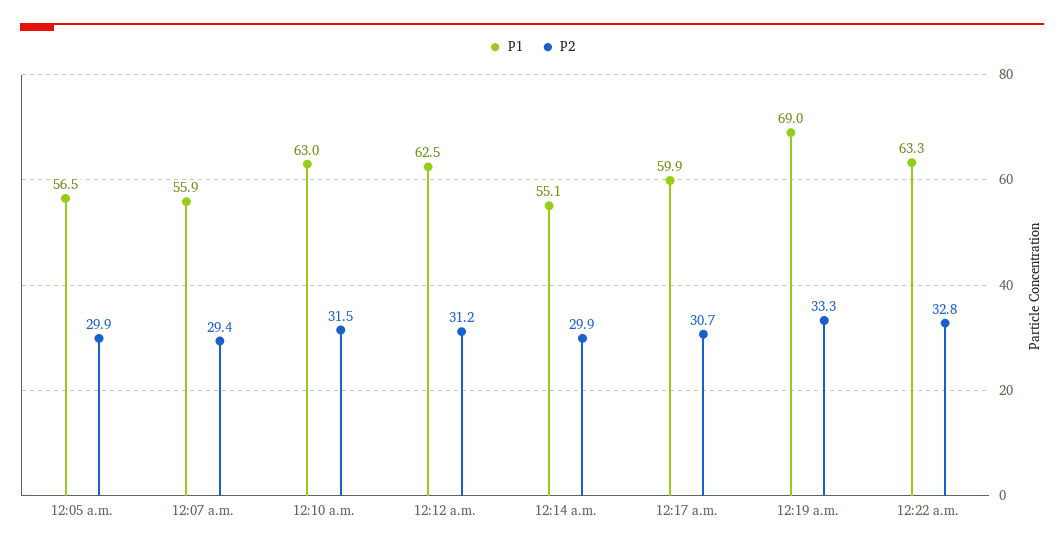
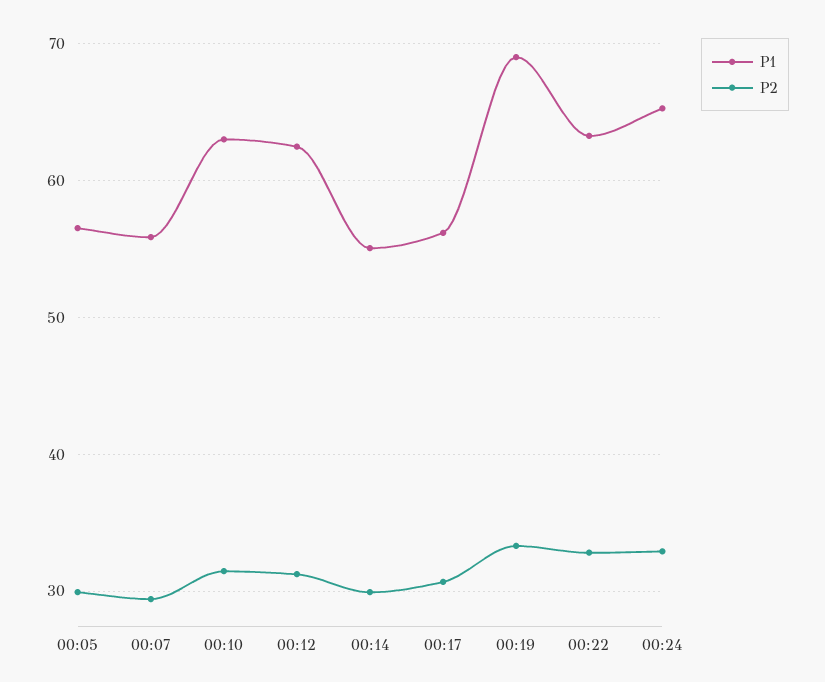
P1, 12:17 a.m.: 59.9 -> 56
P1, 00:24: none -> 65
P2, 00:24: none -> 33

